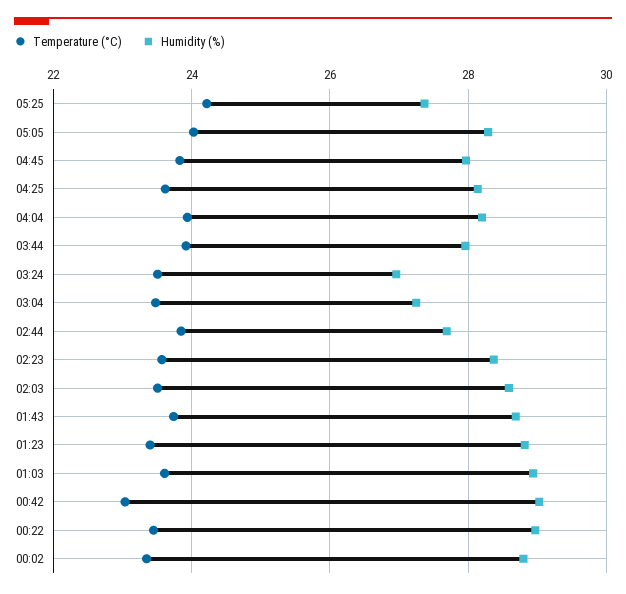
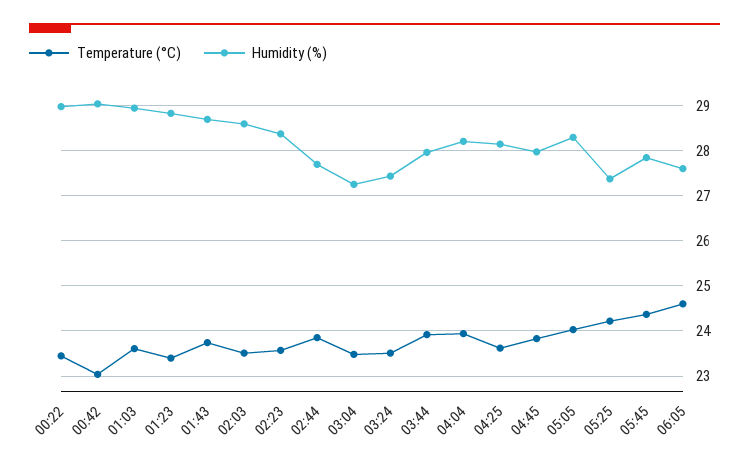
Humidity (%), 03:24: 27 -> 27.4
Temperature (°C), 00:02: 23.4 -> none
Humidity (%), 00:02: 28.8 -> none
Temperature (°C), 05:45: none -> 24.4
Humidity (%), 05:45: none -> 27.8
Temperature (°C), 06:05: none -> 24.6
Humidity (%), 06:05: none -> 27.6

